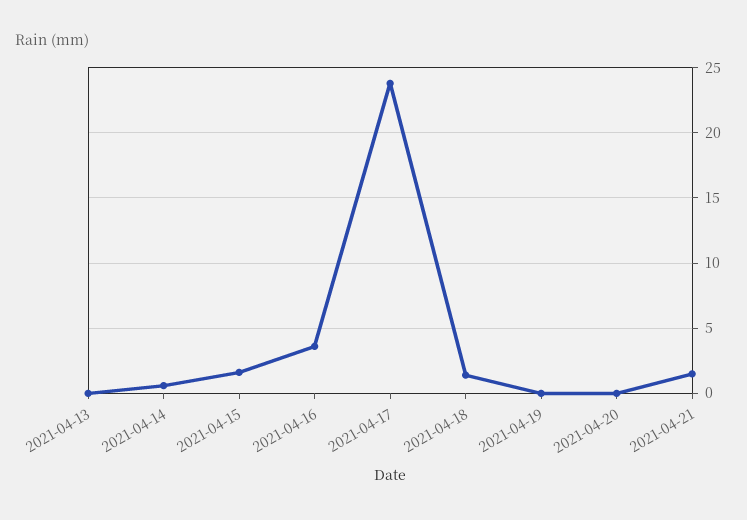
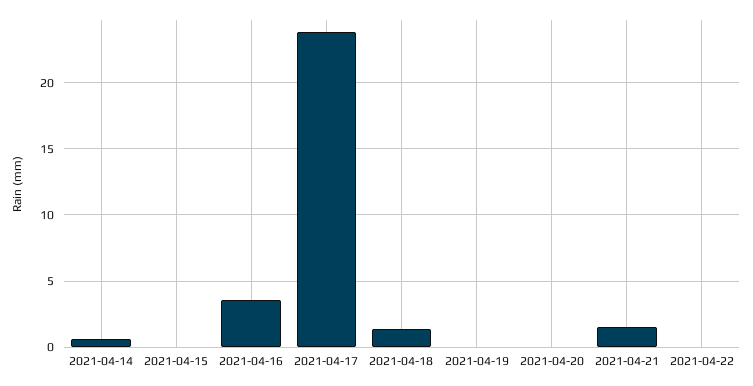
2021-04-13: 0 -> none
2021-04-15: 1.5 -> 0
2021-04-22: none -> 0

